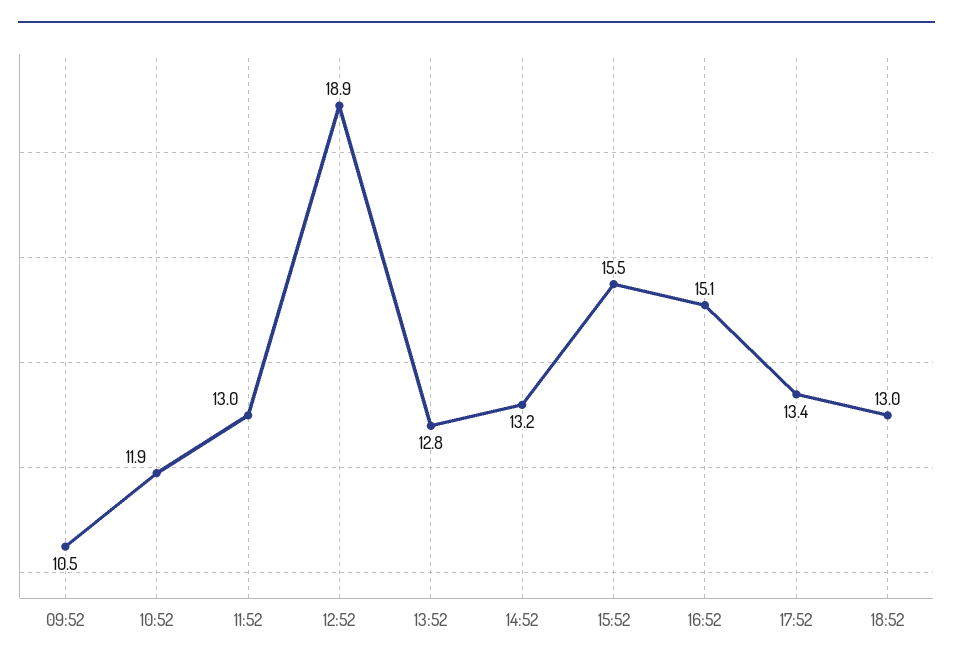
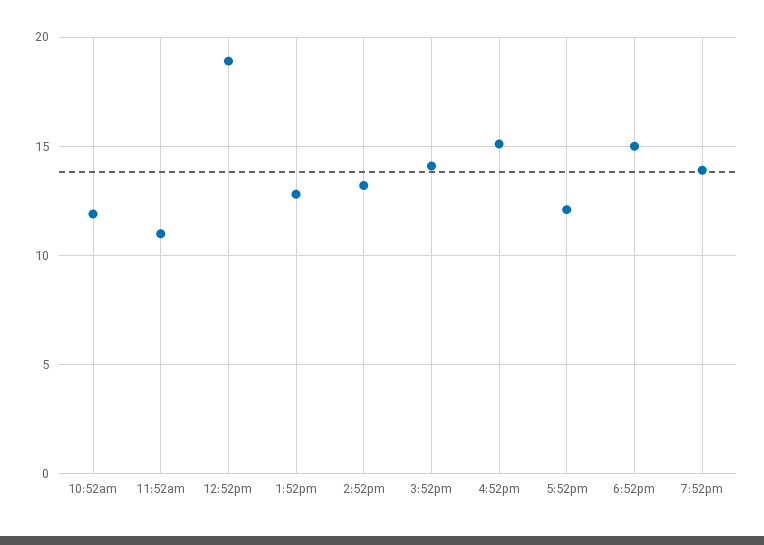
09:52: 10.5 -> none
11:52: 13 -> 11
15:52: 15.5 -> 14
17:52: 13.4 -> 12
18:52: 13 -> 15
7:52pm: none -> 14

